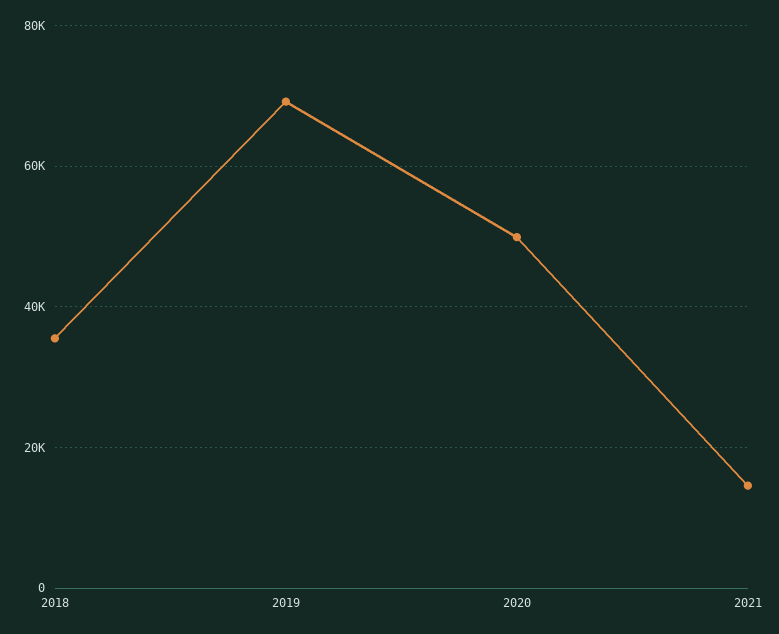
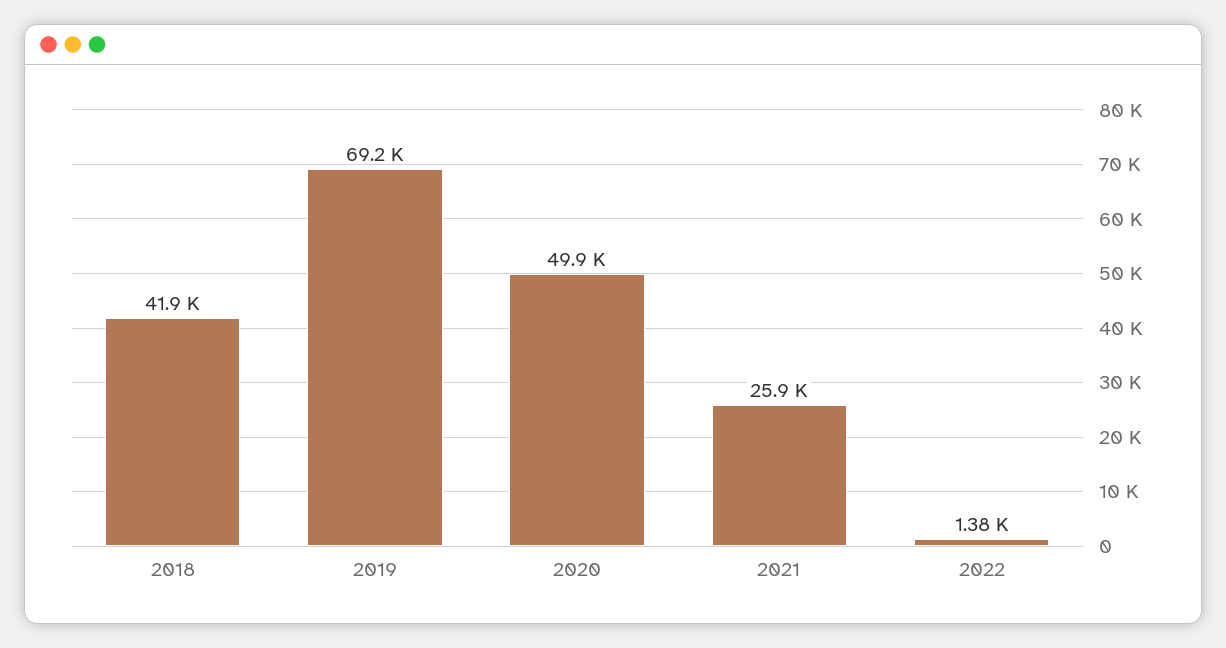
2018: 36000 -> 41900
2021: 14000 -> 25900
2022: none -> 1380

